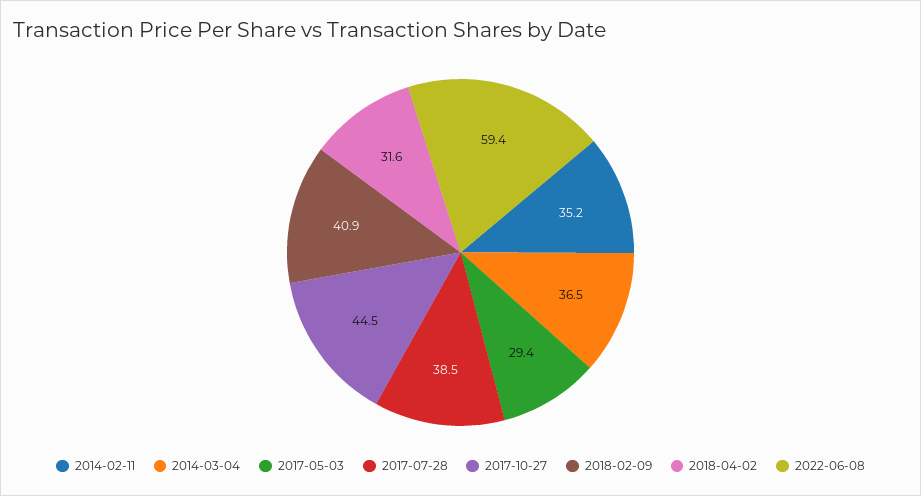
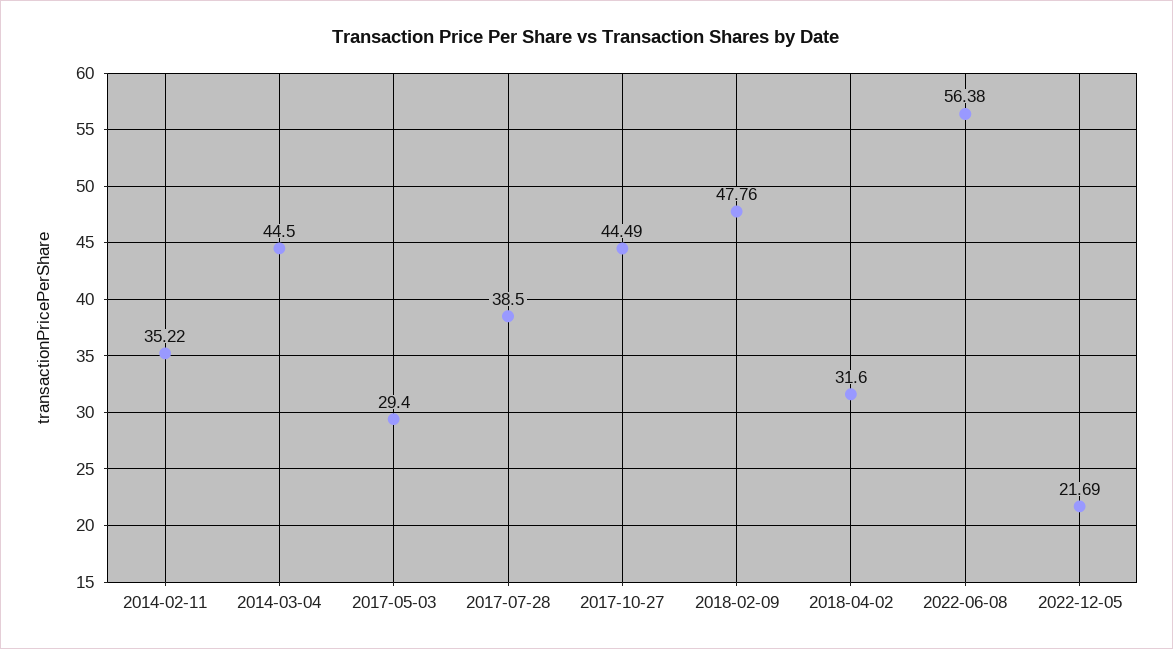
2014-03-04: 36.5 -> 44.5
2018-02-09: 40.9 -> 47.76
2022-06-08: 59.4 -> 56.38
2022-12-05: none -> 21.69

